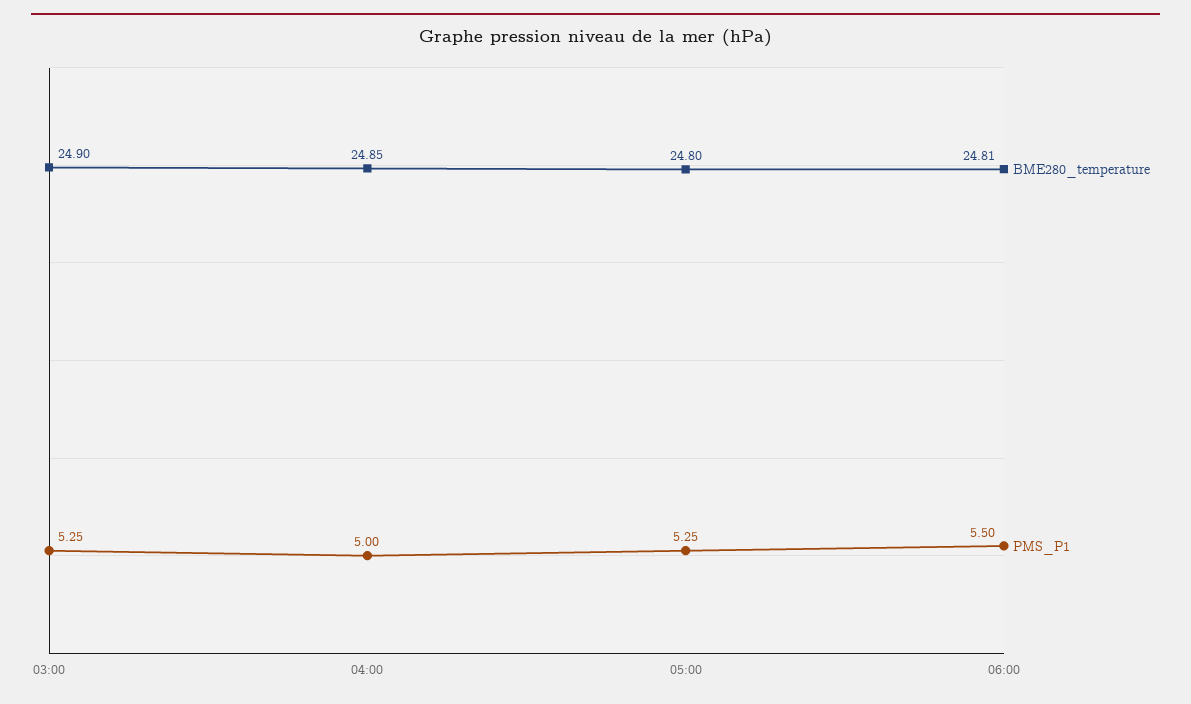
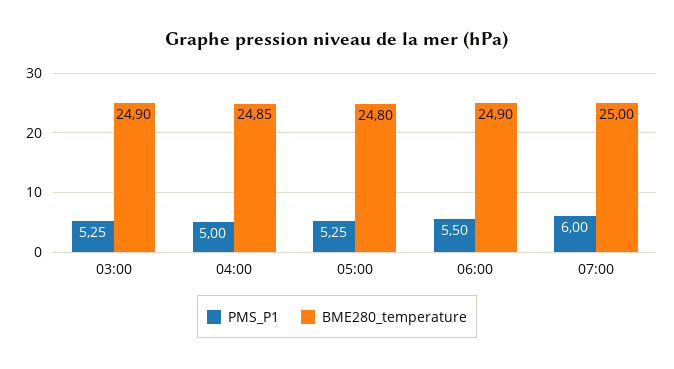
BME280_temperature, 06:00: 24.81 -> 24.9
PMS_P1, 07:00: none -> 6
BME280_temperature, 07:00: none -> 25

